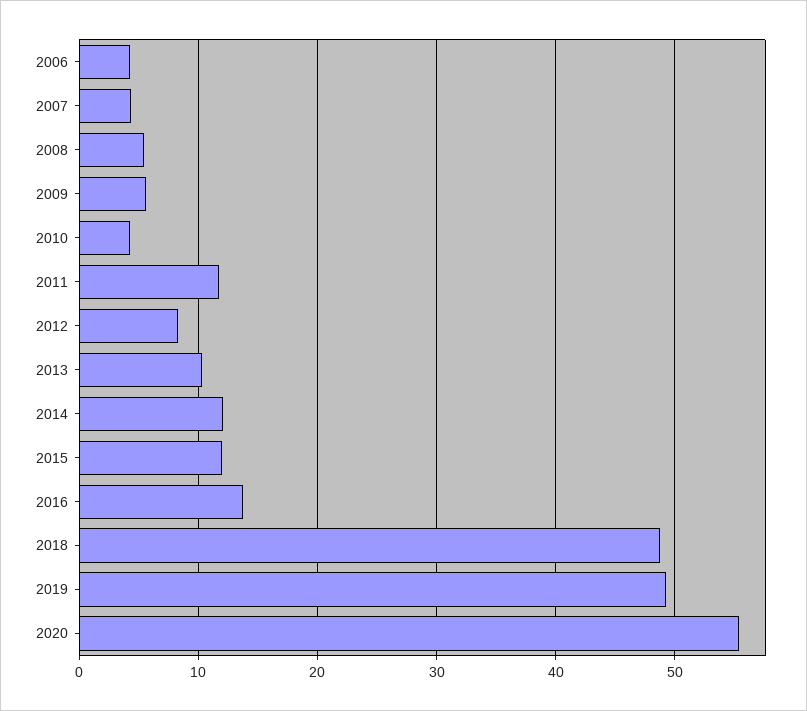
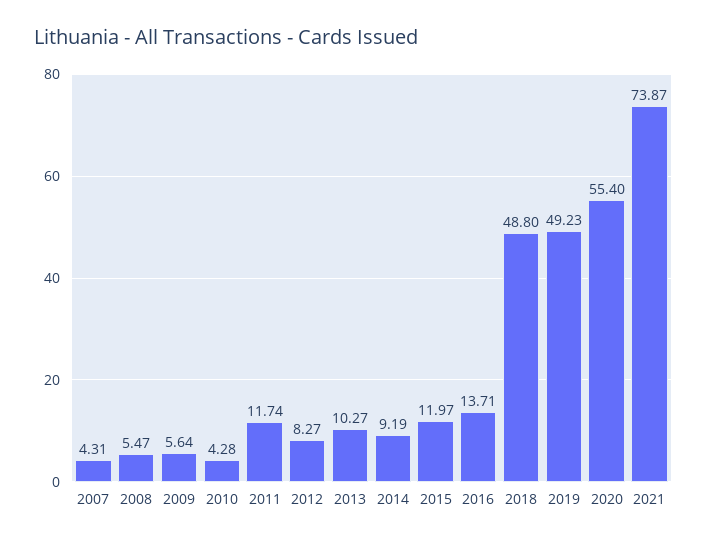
2006: 4 -> none
2014: 12 -> 9.19
2021: none -> 73.87

